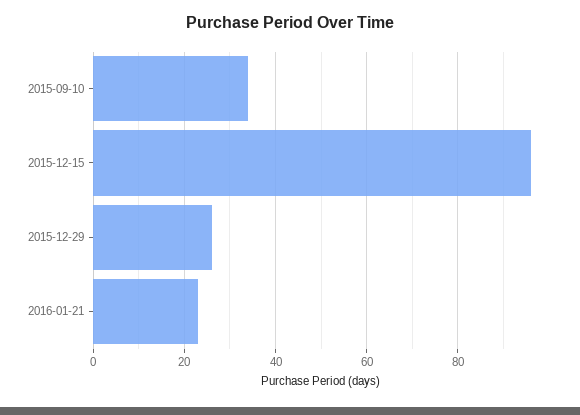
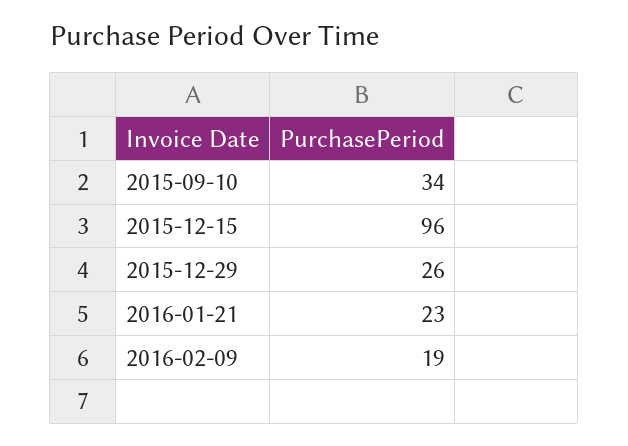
2016-02-09: none -> 19

